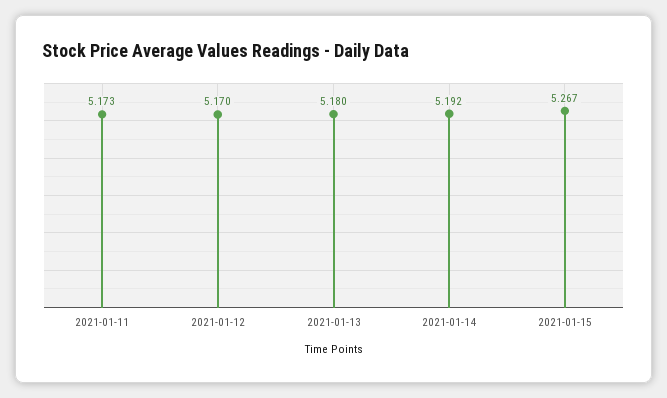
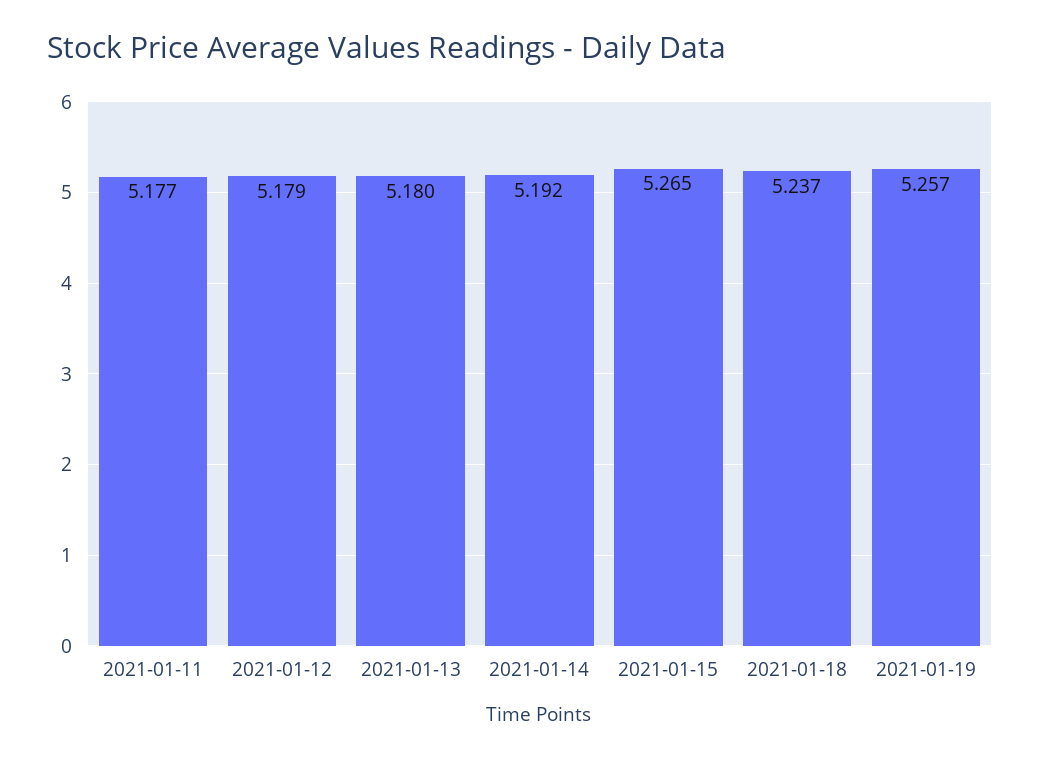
2021-01-11: 5.173 -> 5.177
2021-01-12: 5.17 -> 5.179
2021-01-15: 5.267 -> 5.265
2021-01-18: none -> 5.237
2021-01-19: none -> 5.257

